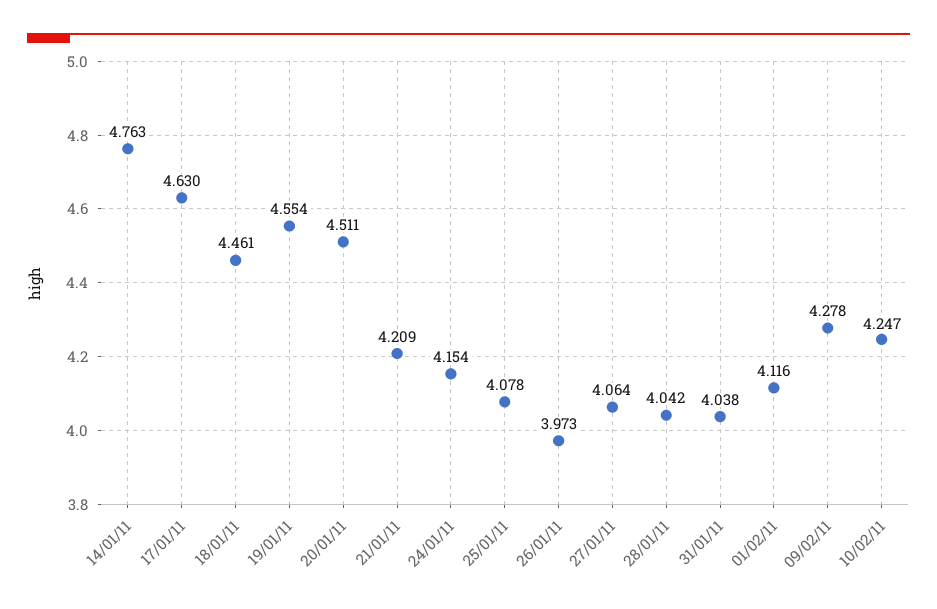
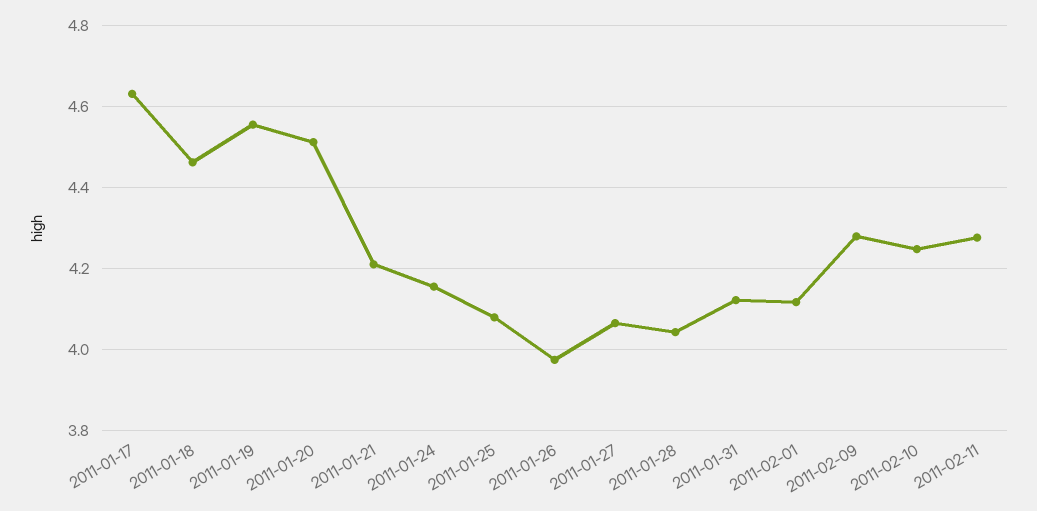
14/01/11: 4.763 -> none
31/01/11: 4.038 -> 4.12
2011-02-11: none -> 4.28

